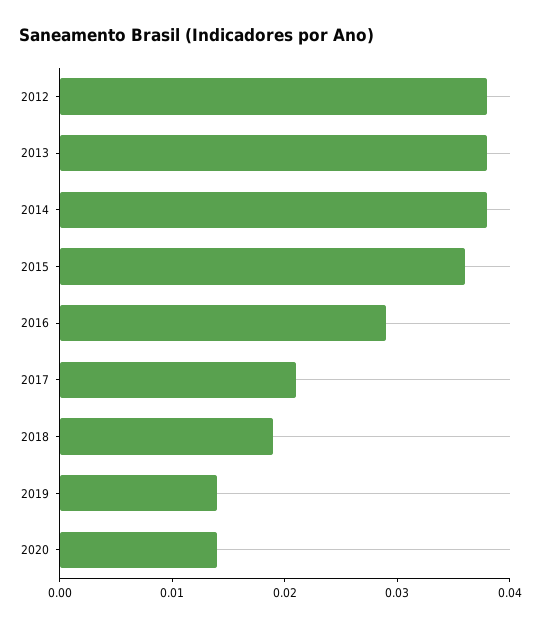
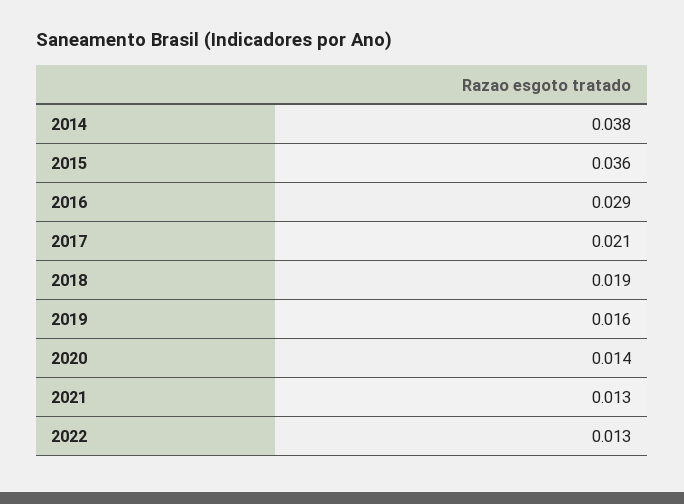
2012: 0.038 -> none
2013: 0.038 -> none
2019: 0.014 -> 0.016
2021: none -> 0.013
2022: none -> 0.013

